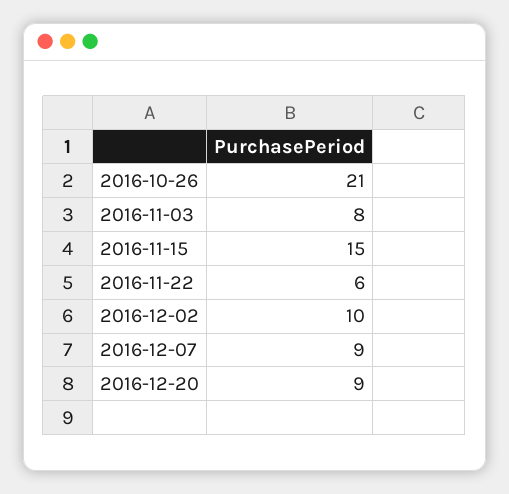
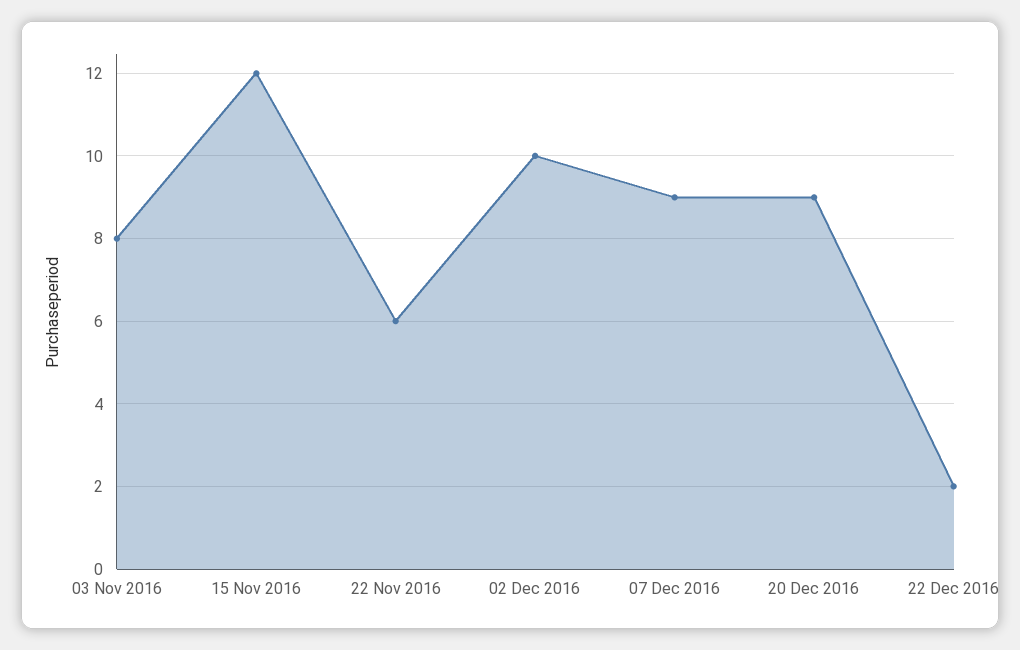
2016-10-26: 21 -> none
2016-11-15: 15 -> 12
22 Dec 2016: none -> 2

